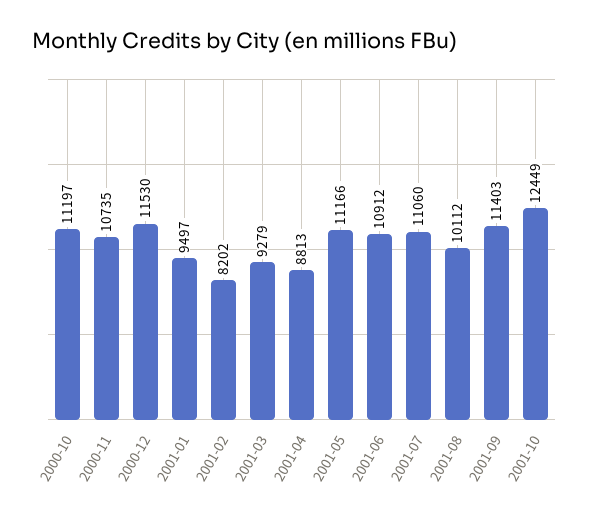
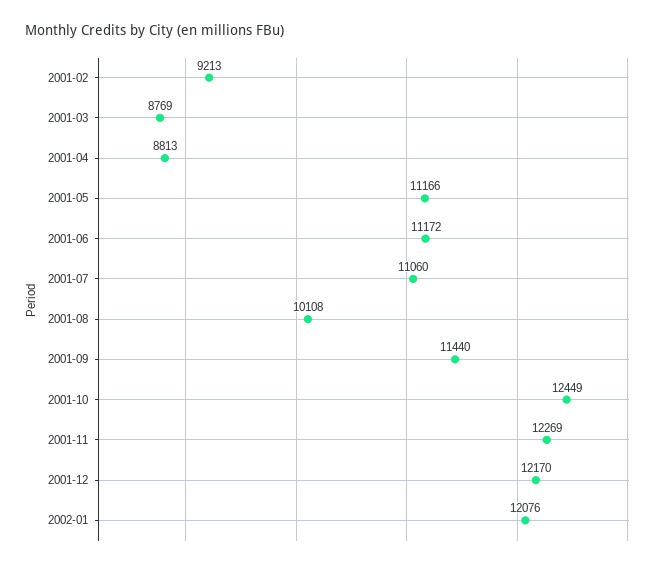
2000-10: 11197 -> none
2000-11: 10735 -> none
2000-12: 11530 -> none
2001-01: 9497 -> none
2001-02: 8202 -> 9213
2001-03: 9279 -> 8769
2001-06: 10912 -> 11172
2001-08: 10112 -> 10108
2001-09: 11403 -> 11440
2001-11: none -> 12269
2001-12: none -> 12170
2002-01: none -> 12076

